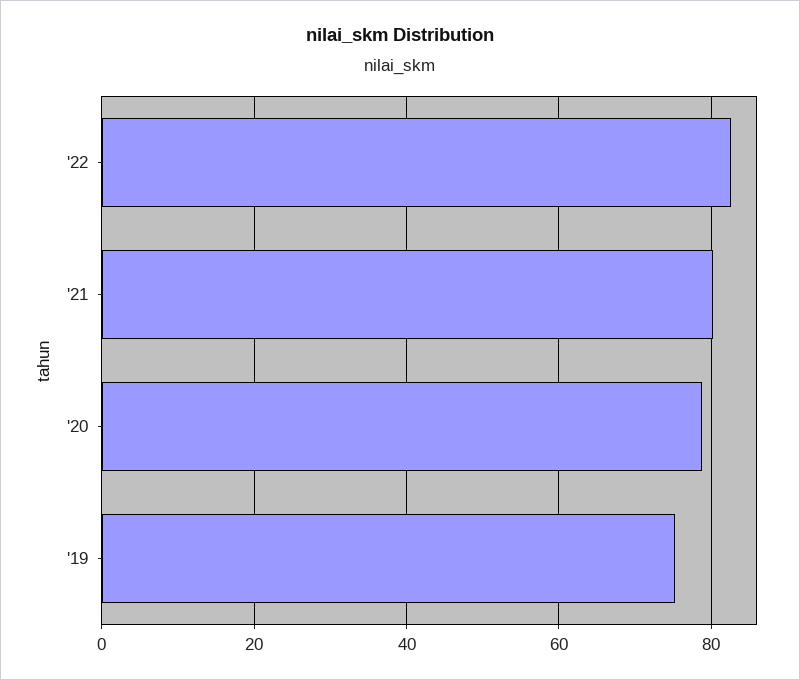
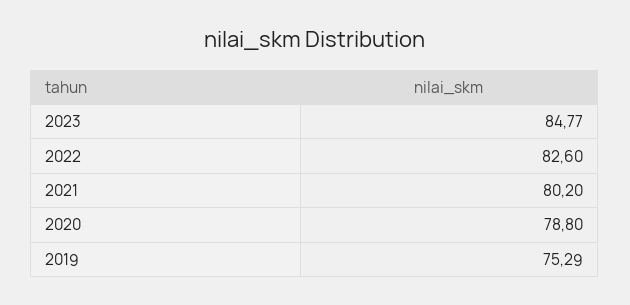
2023: none -> 84.77

